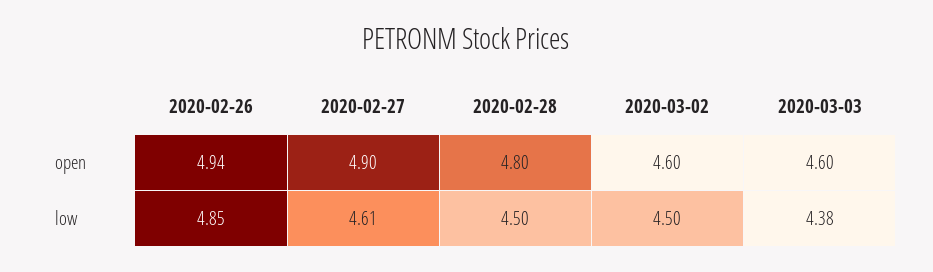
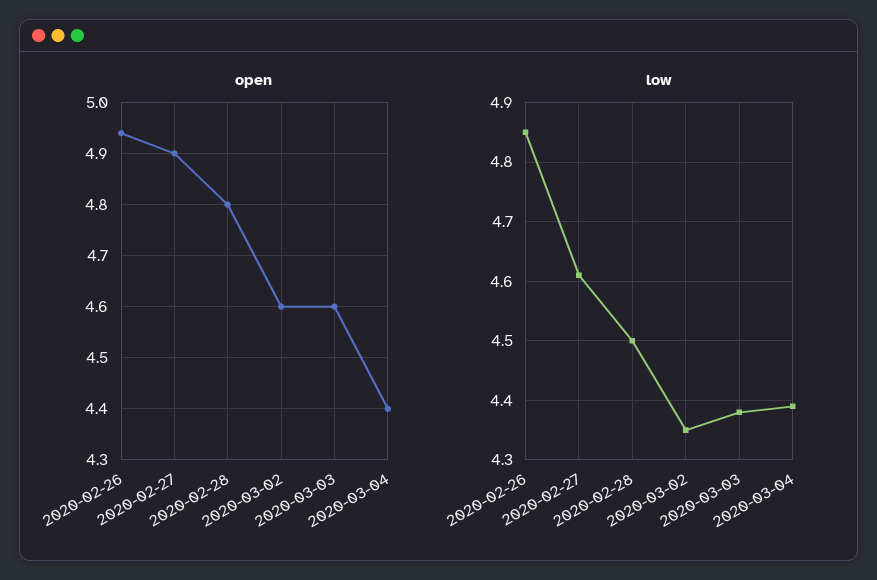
low, 2020-03-02: 4.5 -> 4.35
open, 2020-03-04: none -> 4.4
low, 2020-03-04: none -> 4.4

